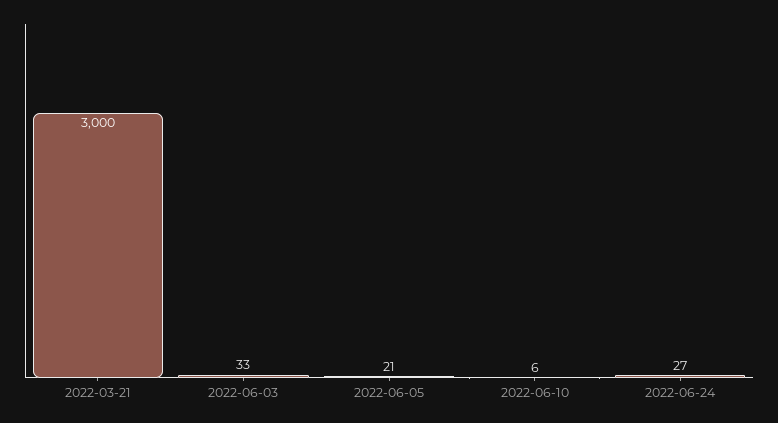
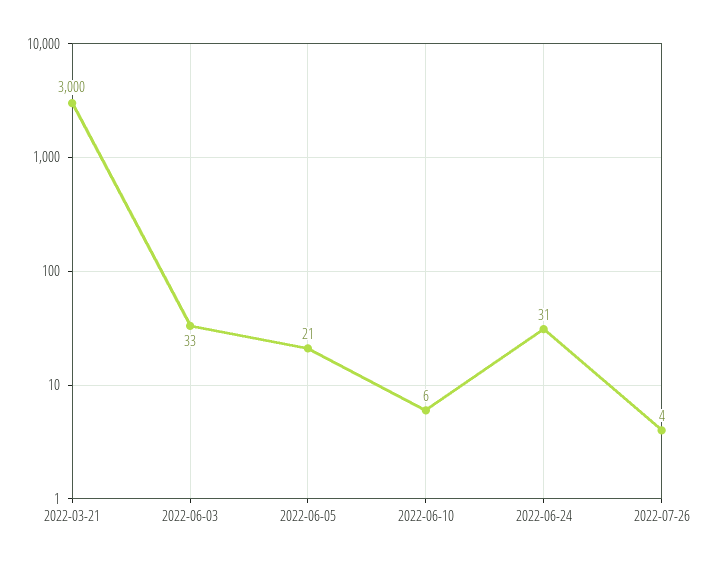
2022-06-24: 27 -> 31
2022-07-26: none -> 4

